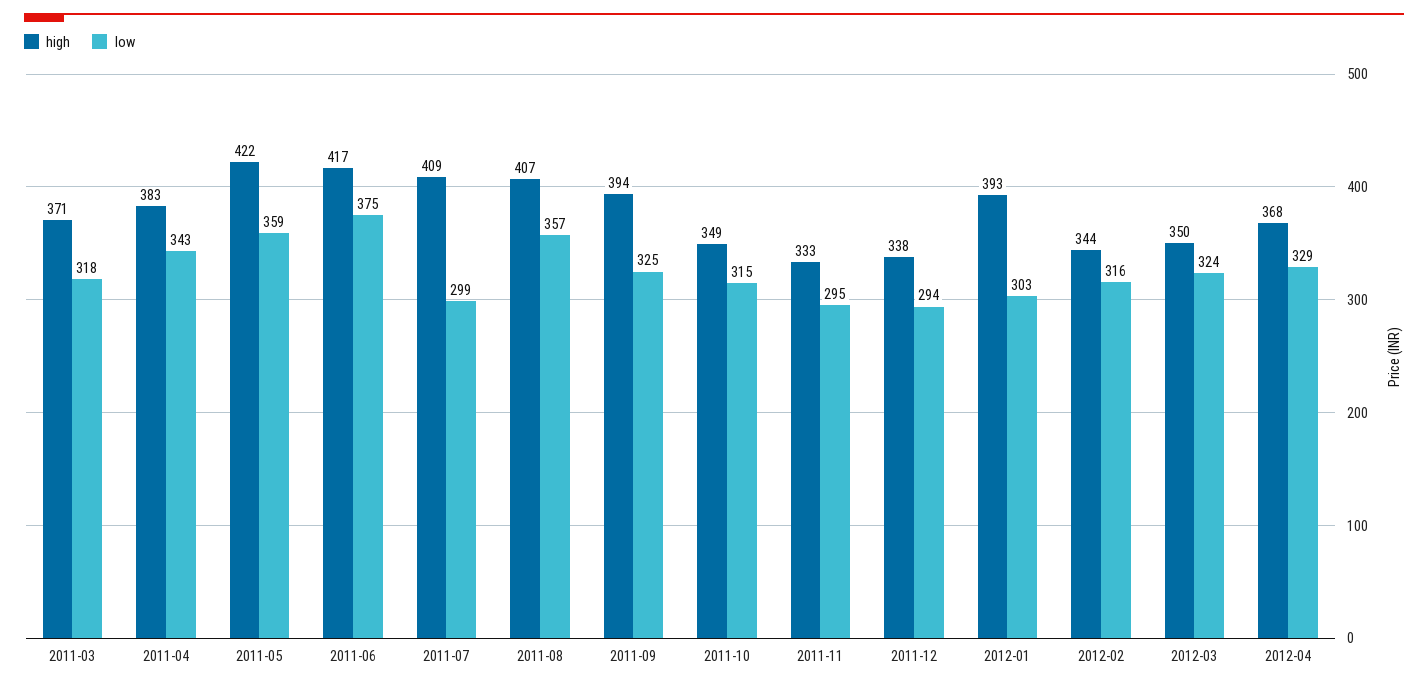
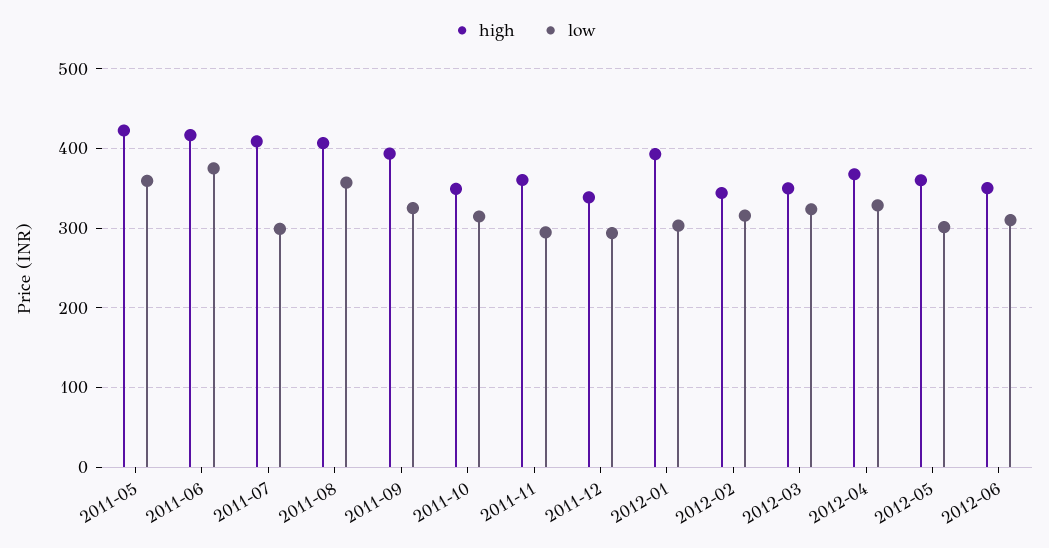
high, 2011-03: 371 -> none
low, 2011-03: 318 -> none
high, 2011-04: 383 -> none
low, 2011-04: 343 -> none
high, 2011-11: 333 -> 360
high, 2012-05: none -> 360
low, 2012-05: none -> 300
high, 2012-06: none -> 350
low, 2012-06: none -> 310

